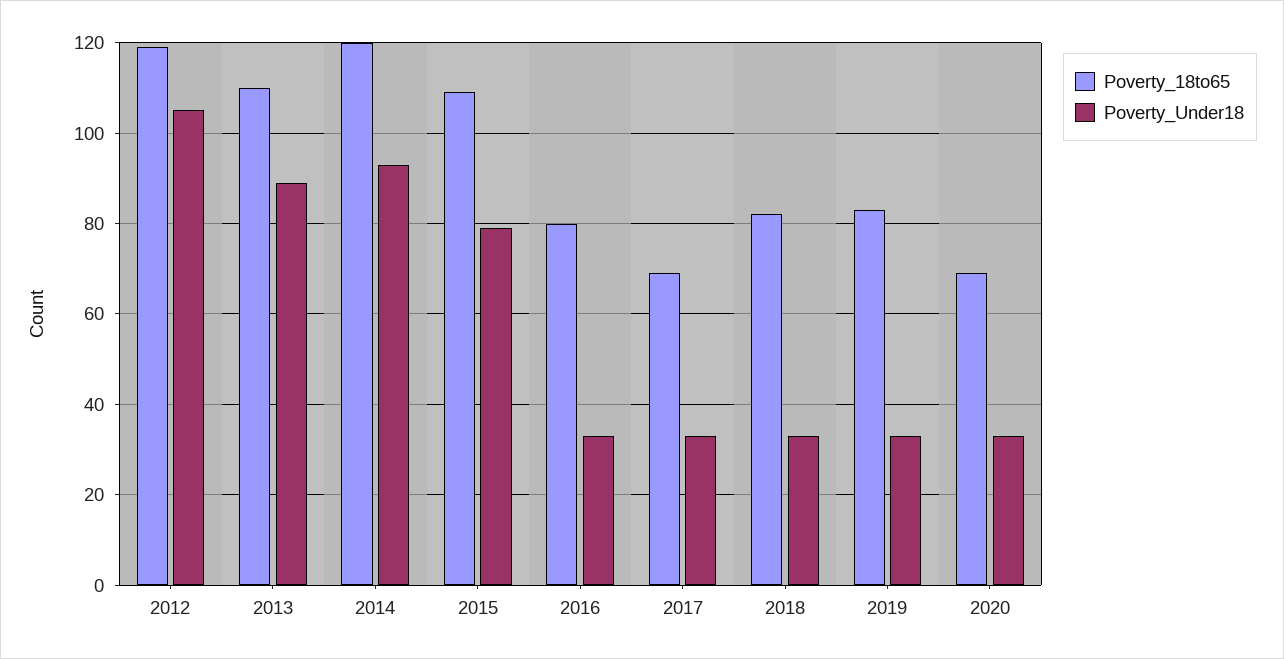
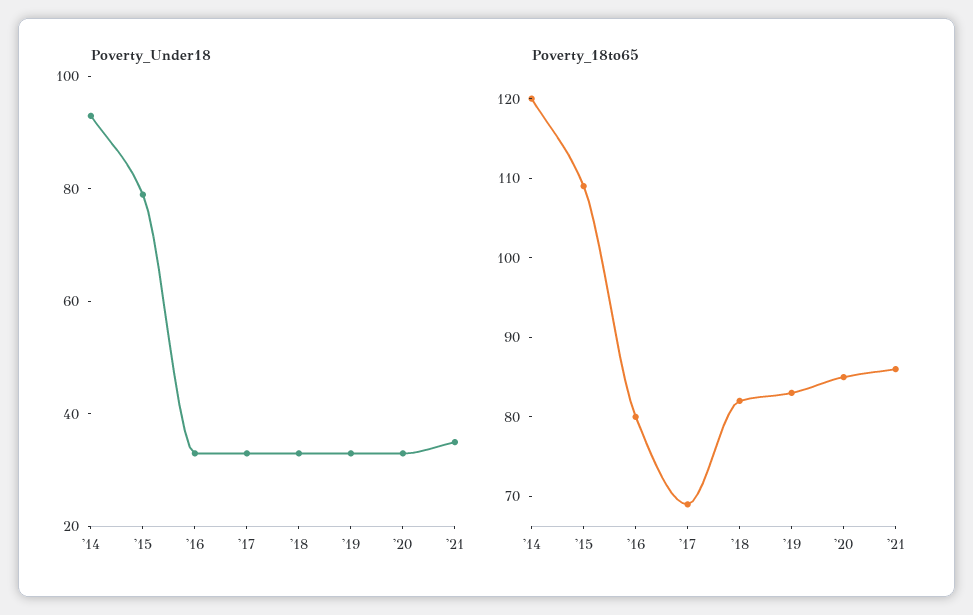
Poverty_18to65, 2012: 120 -> none
Poverty_Under18, 2012: 105 -> none
Poverty_18to65, 2013: 110 -> none
Poverty_Under18, 2013: 90 -> none
Poverty_18to65, 2020: 70 -> 85
Poverty_Under18, '21: none -> 35
Poverty_18to65, '21: none -> 85

